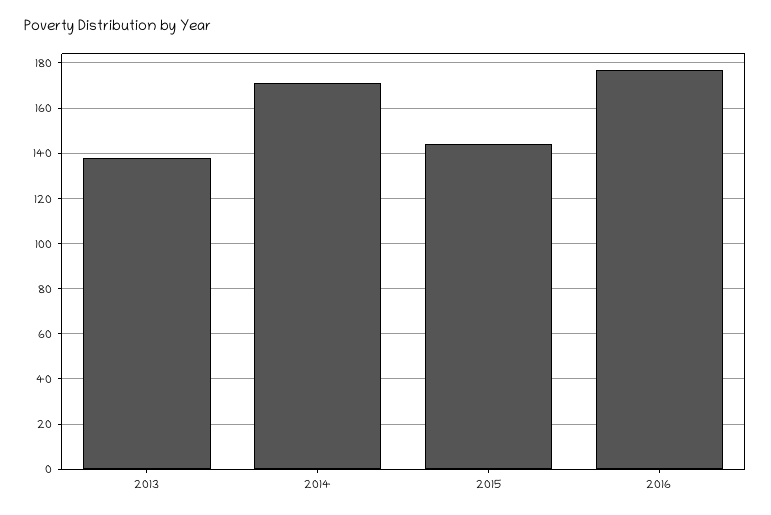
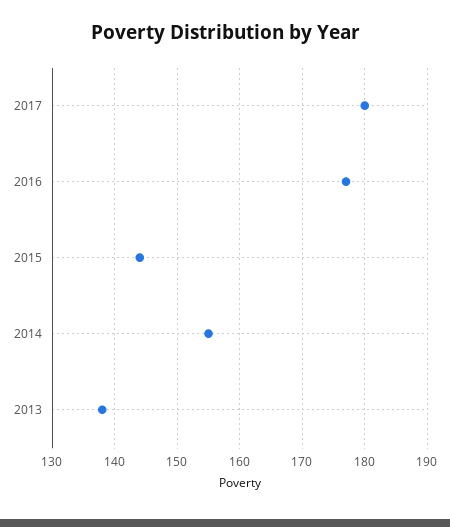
2014: 170 -> 155
2017: none -> 180

